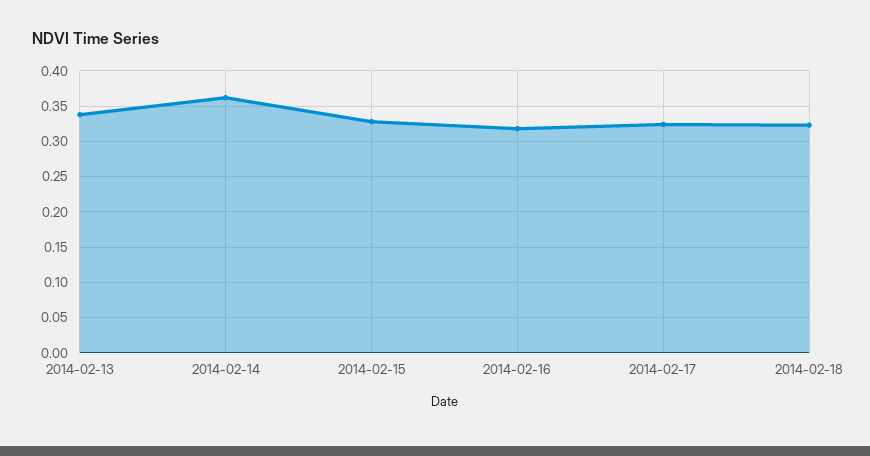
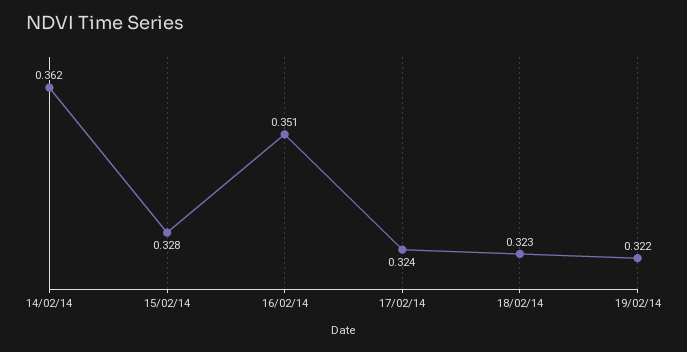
2014-02-13: 0.34 -> none
2014-02-16: 0.32 -> 0.351
19/02/14: none -> 0.322

